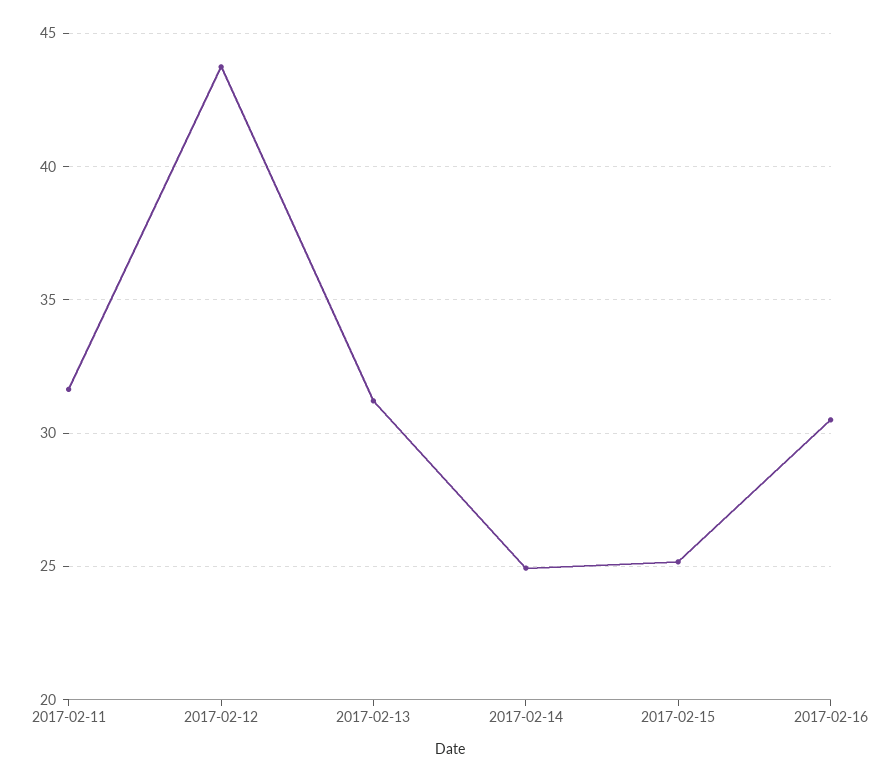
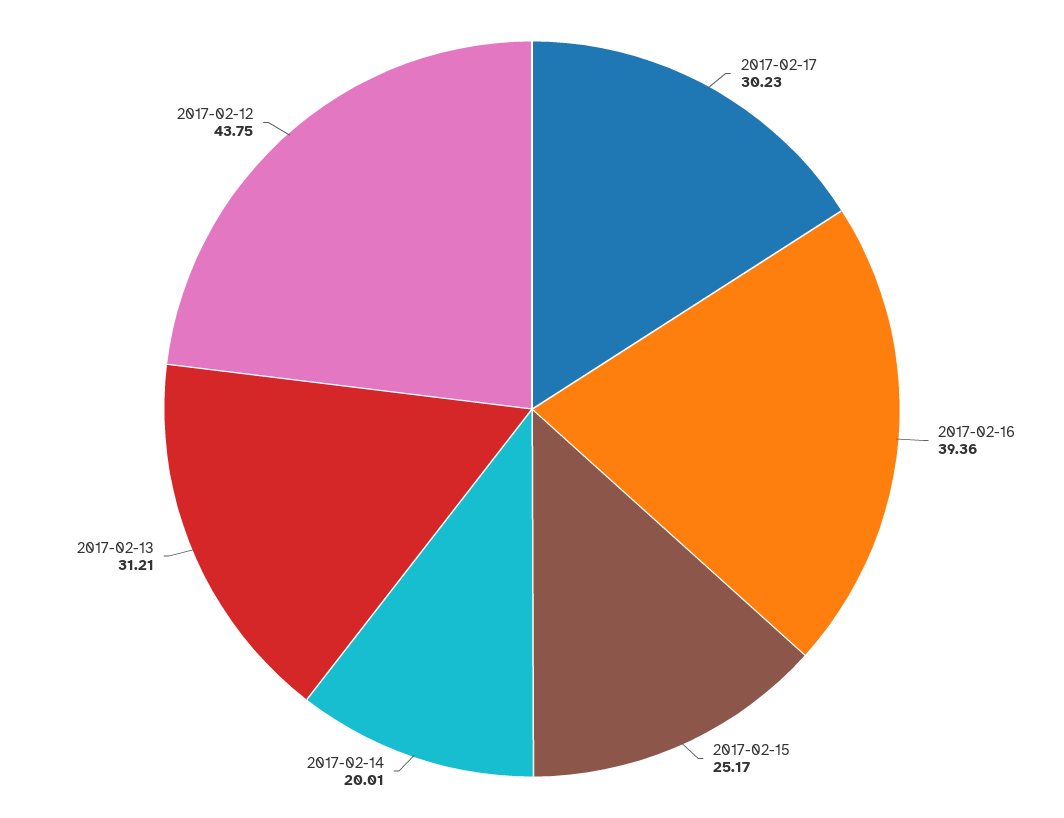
2017-02-11: 31.5 -> none
2017-02-14: 25 -> 20.01
2017-02-16: 30.5 -> 39.36
2017-02-17: none -> 30.23

